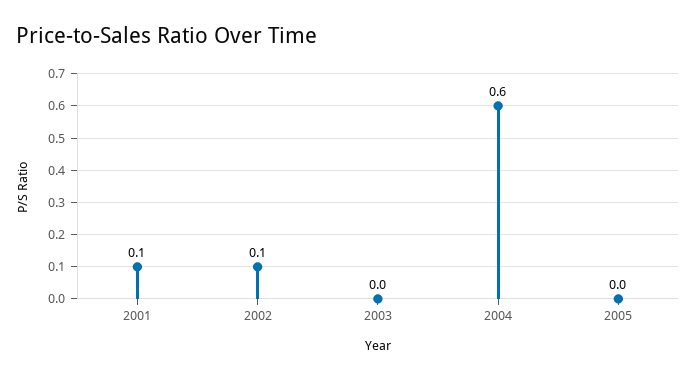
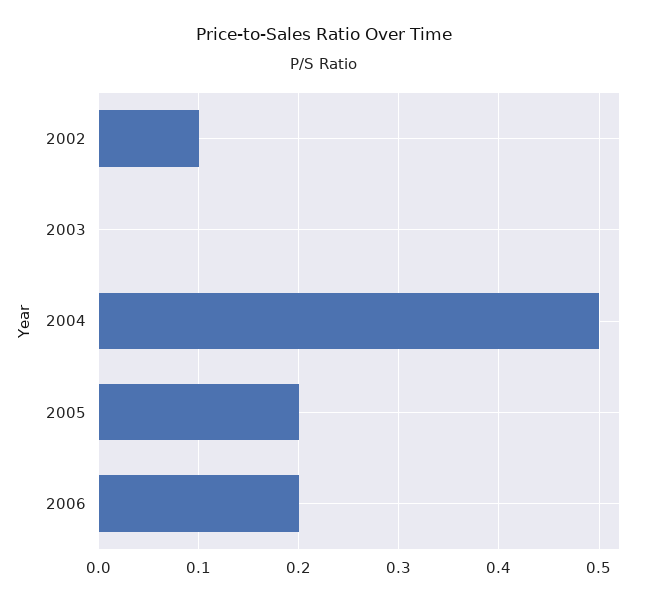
2001: 0.1 -> none
2004: 0.6 -> 0.5
2005: 0 -> 0.2
2006: none -> 0.2

